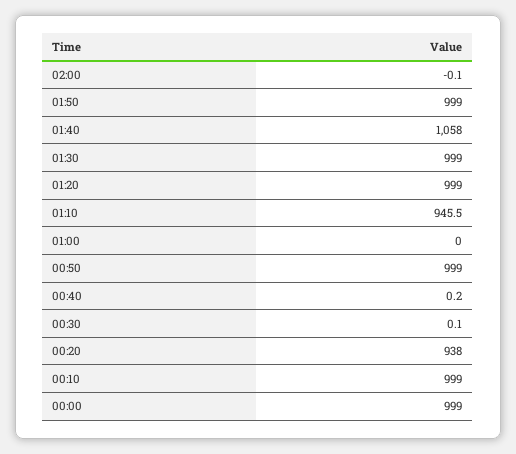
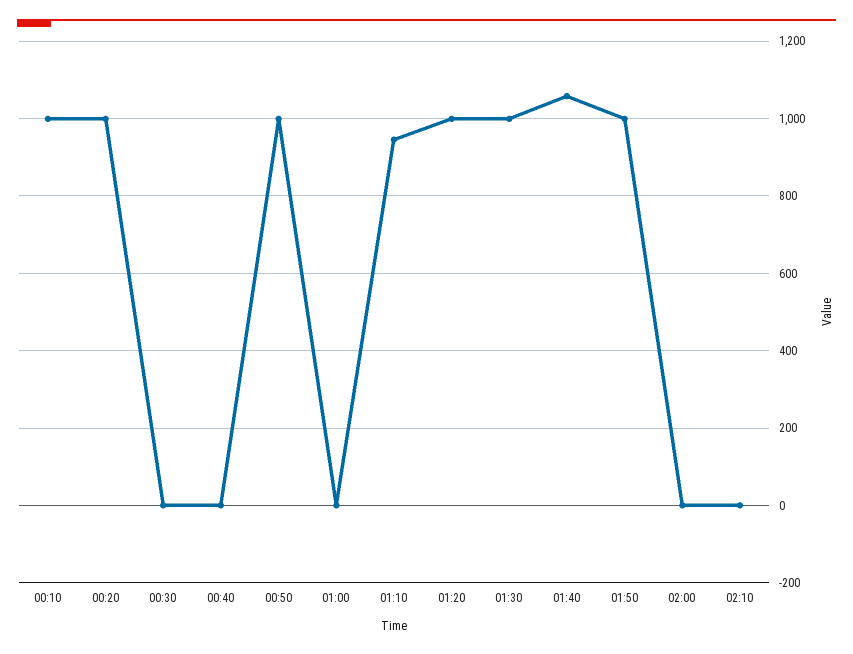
00:20: 938 -> 1000
00:00: 999 -> none
02:10: none -> 0

